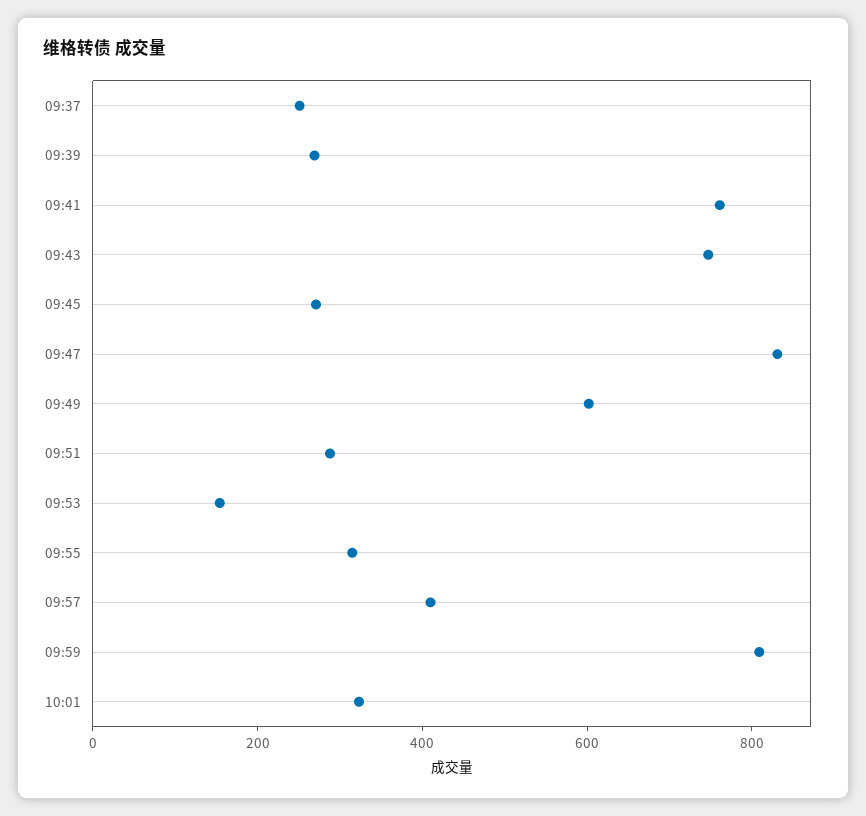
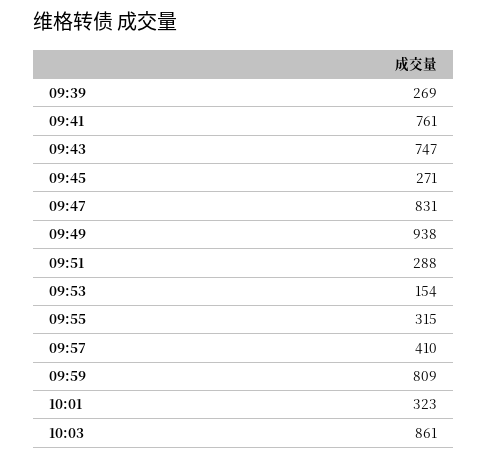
09:37: 250 -> none
09:49: 600 -> 938
10:03: none -> 861

